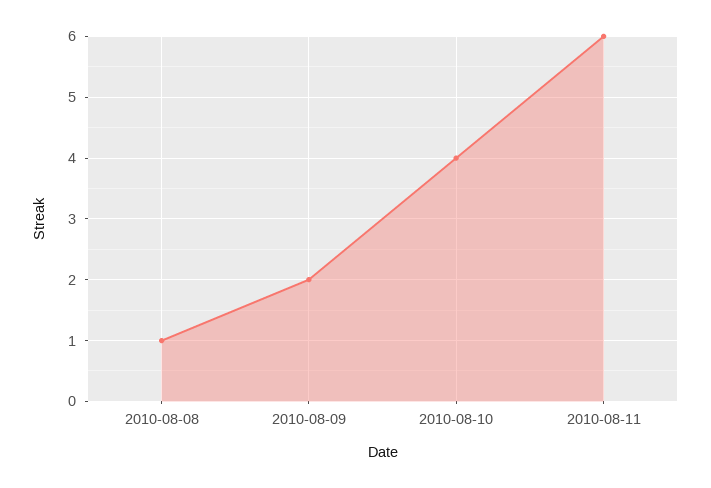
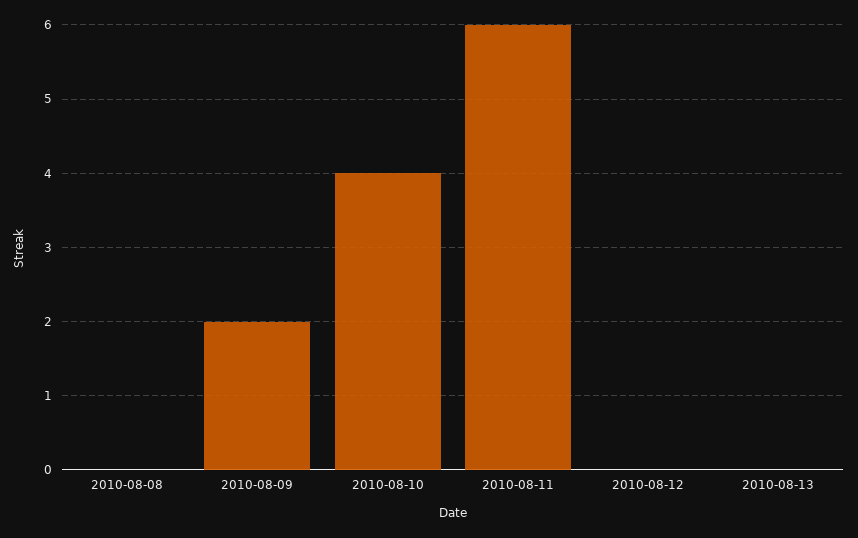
2010-08-08: 1 -> 0
2010-08-12: none -> 0
2010-08-13: none -> 0

